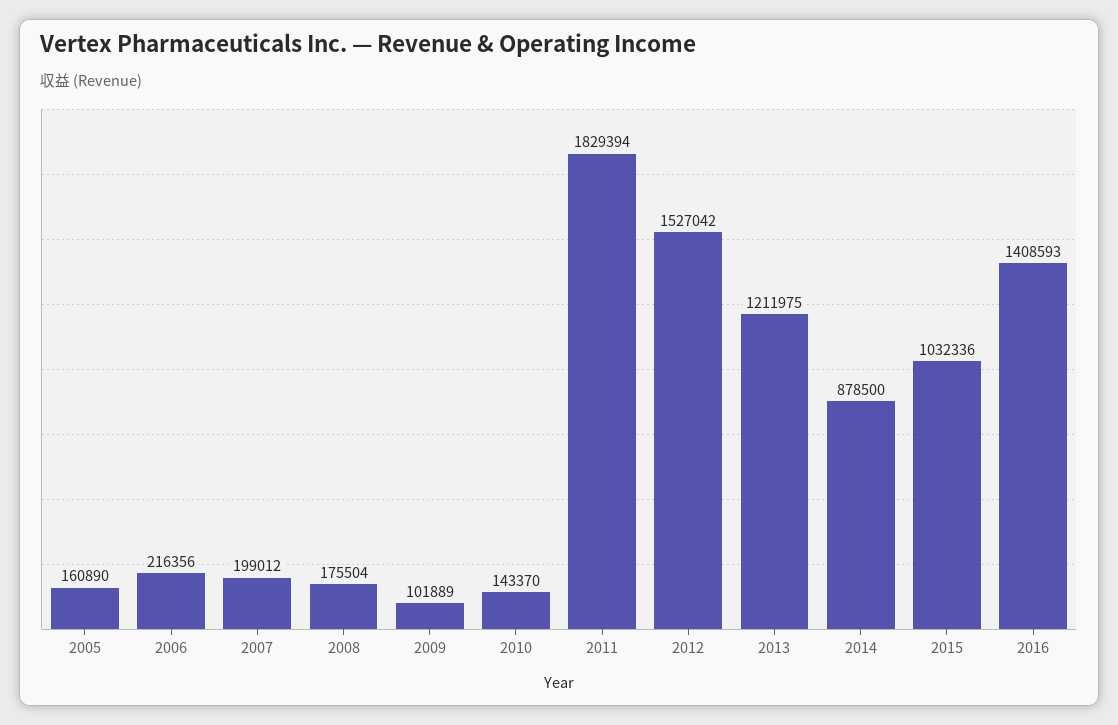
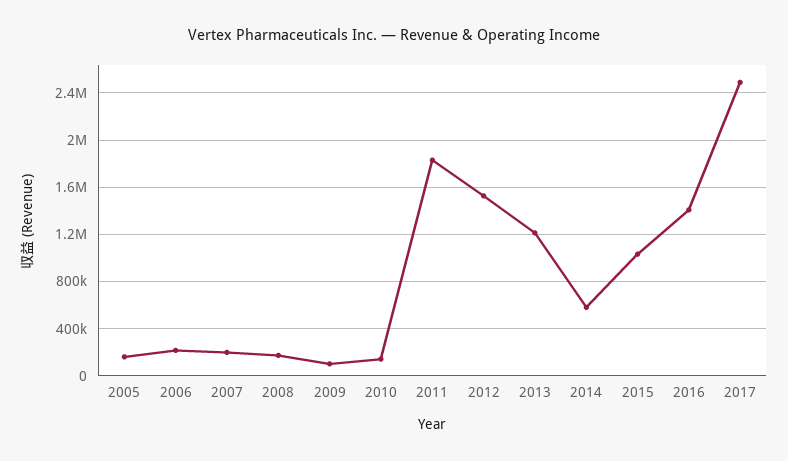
2014: 878500 -> 600000
2017: none -> 2500000

